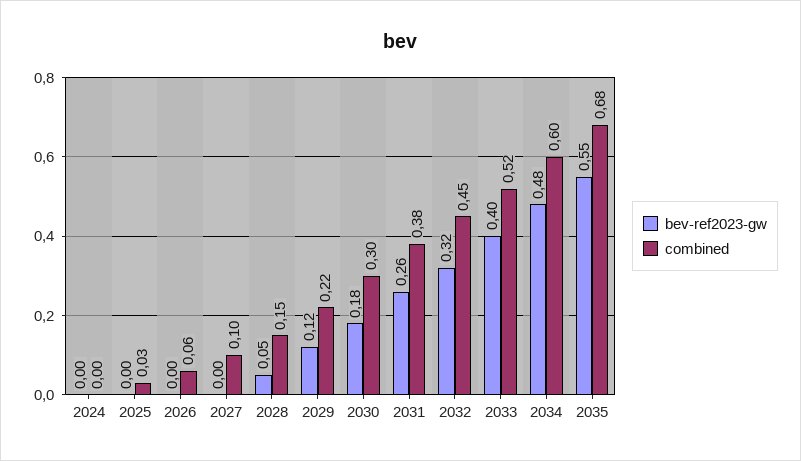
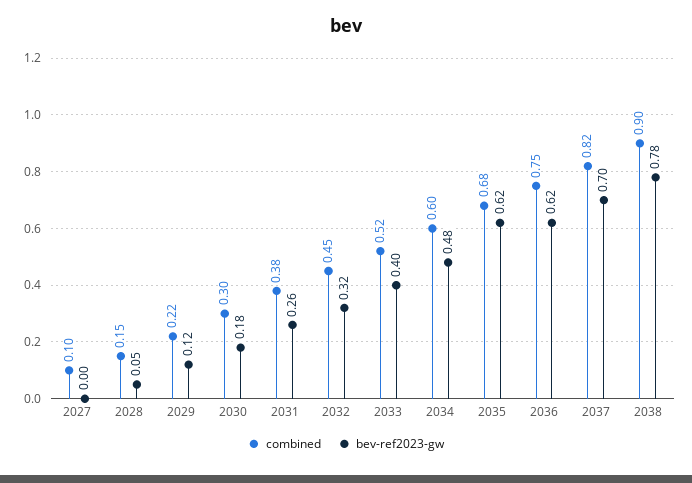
bev-ref2023-gw, 2024: 0 -> none
combined, 2024: 0 -> none
bev-ref2023-gw, 2025: 0 -> none
combined, 2025: 0.03 -> none
bev-ref2023-gw, 2026: 0 -> none
combined, 2026: 0.06 -> none
bev-ref2023-gw, 2035: 0.55 -> 0.62
combined, 2036: none -> 0.75
bev-ref2023-gw, 2036: none -> 0.62
combined, 2037: none -> 0.82
bev-ref2023-gw, 2037: none -> 0.7
combined, 2038: none -> 0.9
bev-ref2023-gw, 2038: none -> 0.78

